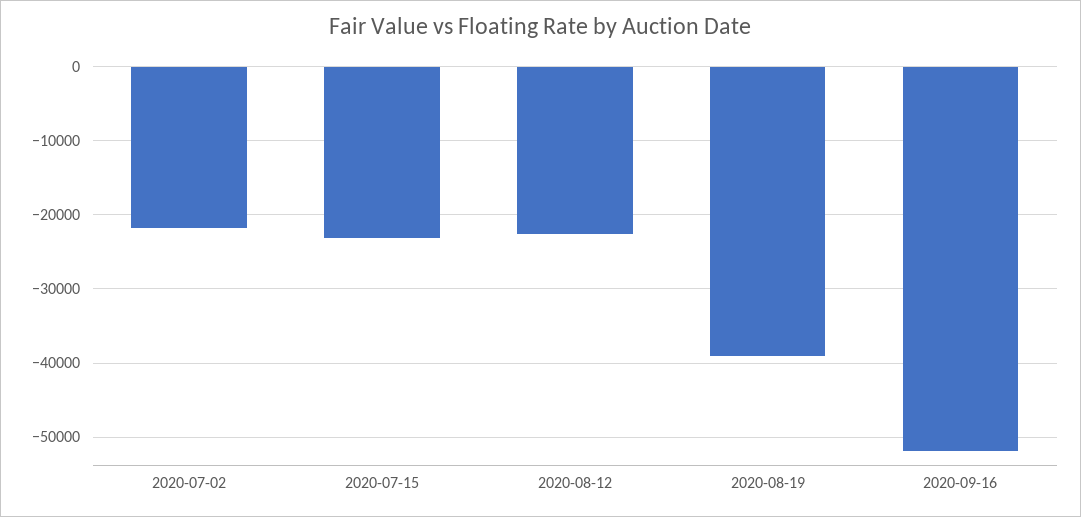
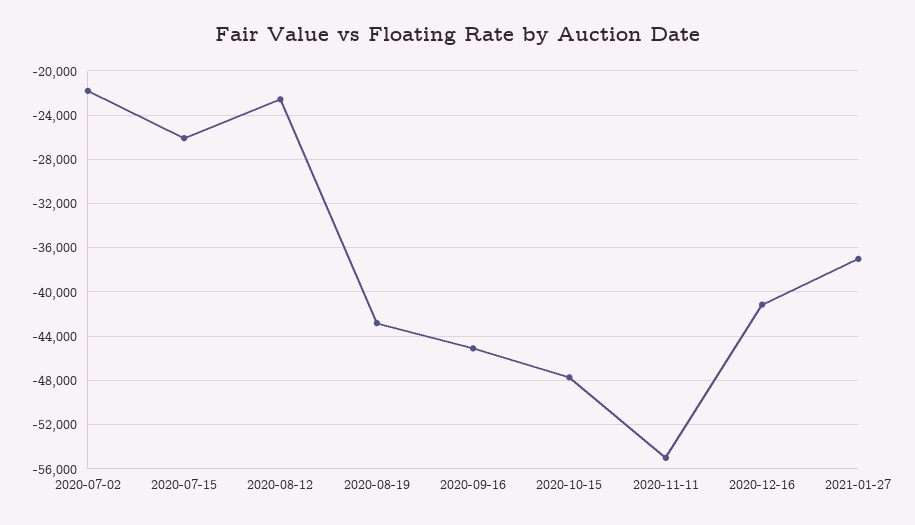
2020-07-15: -23000 -> -26000
2020-08-19: -39000 -> -43000
2020-09-16: -52000 -> -45000
2020-10-15: none -> -48000
2020-11-11: none -> -55000
2020-12-16: none -> -41000
2021-01-27: none -> -37000

